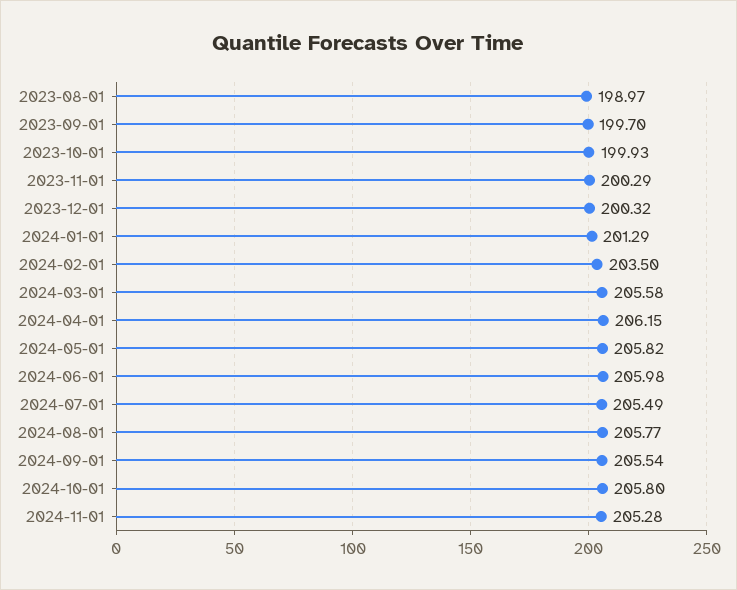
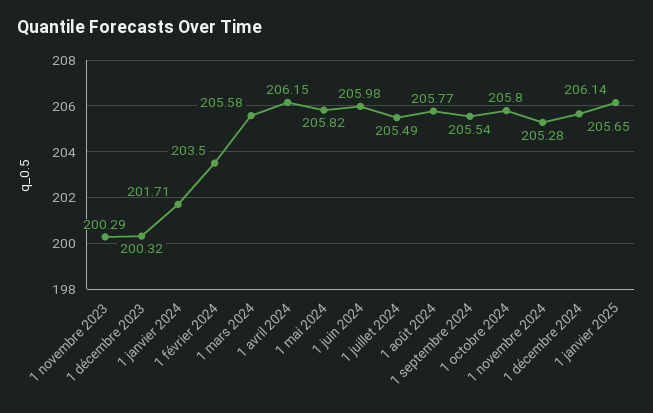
2023-08-01: 198.97 -> none
2023-09-01: 199.7 -> none
2023-10-01: 199.93 -> none
2024-01-01: 201.29 -> 201.71
1 décembre 2024: none -> 205.65
1 janvier 2025: none -> 206.14

